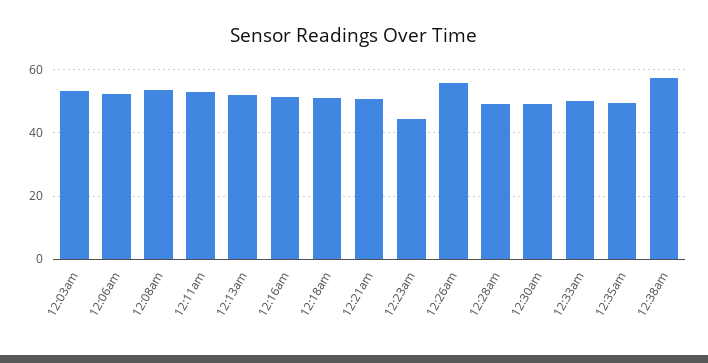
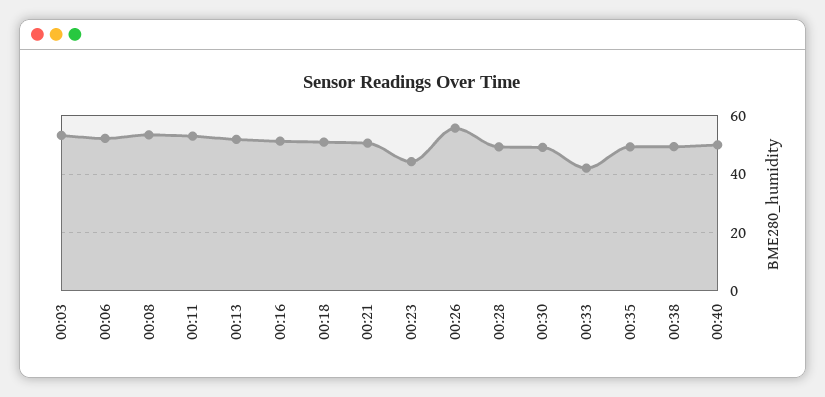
12:33am: 50 -> 42.5
12:38am: 58 -> 50
00:40: none -> 50

